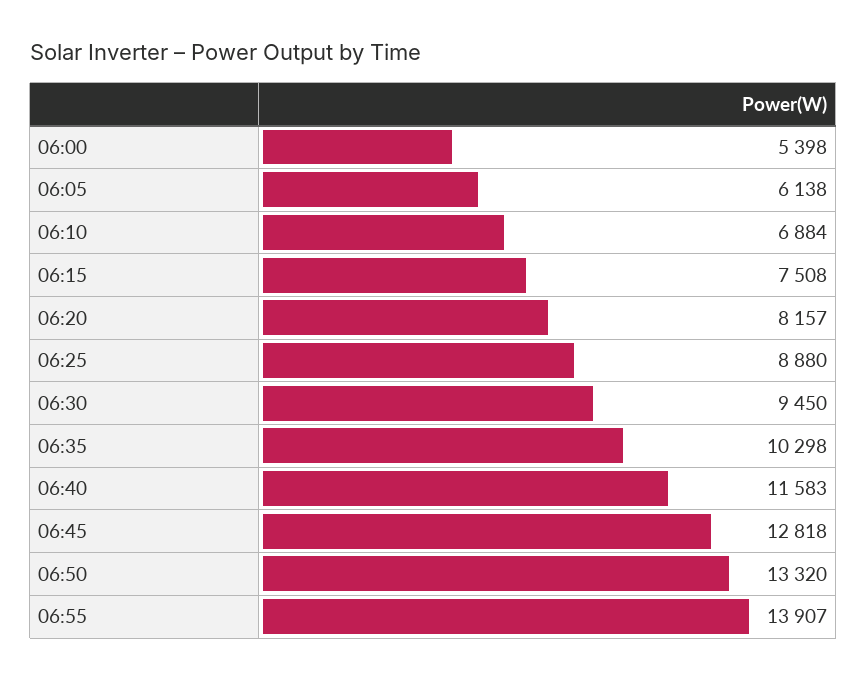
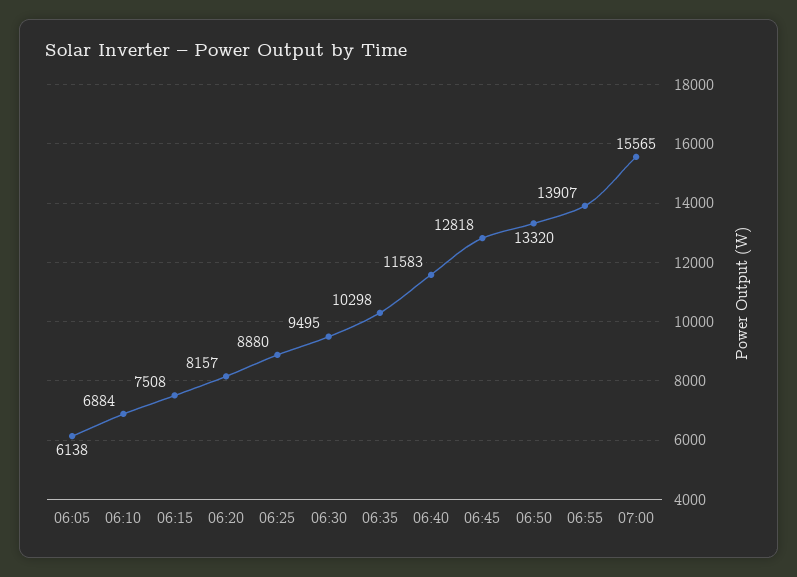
06:00: 5398 -> none
06:30: 9450 -> 9495
07:00: none -> 15565

